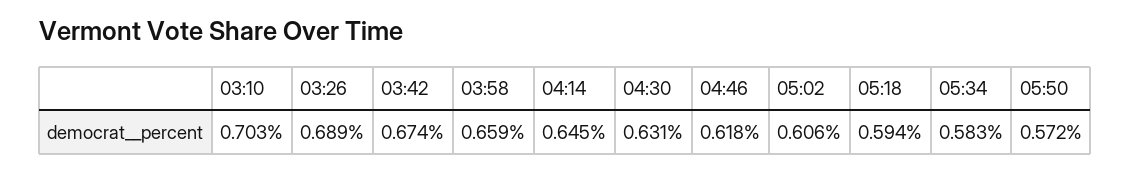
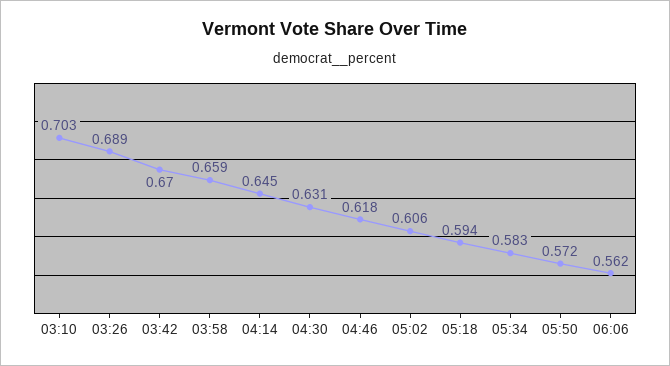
03:42: 0.674 -> 0.67
06:06: none -> 0.562

